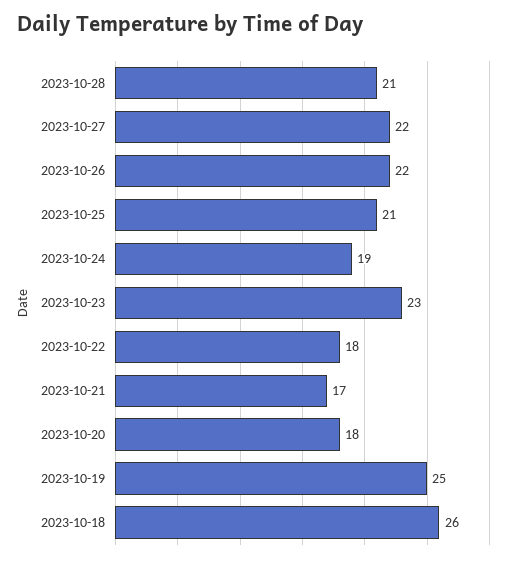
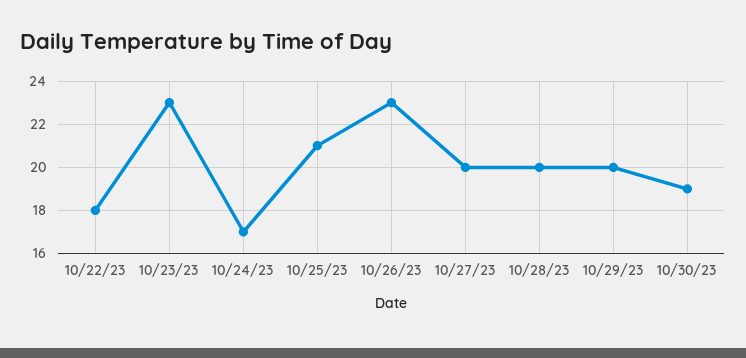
2023-10-28: 21 -> 20
2023-10-27: 22 -> 20
2023-10-26: 22 -> 23
2023-10-24: 19 -> 17
2023-10-21: 17 -> none
2023-10-20: 18 -> none
2023-10-19: 25 -> none
2023-10-18: 26 -> none
10/29/23: none -> 20
10/30/23: none -> 19

